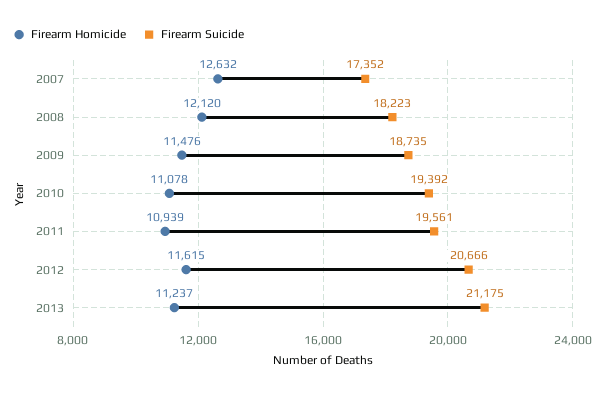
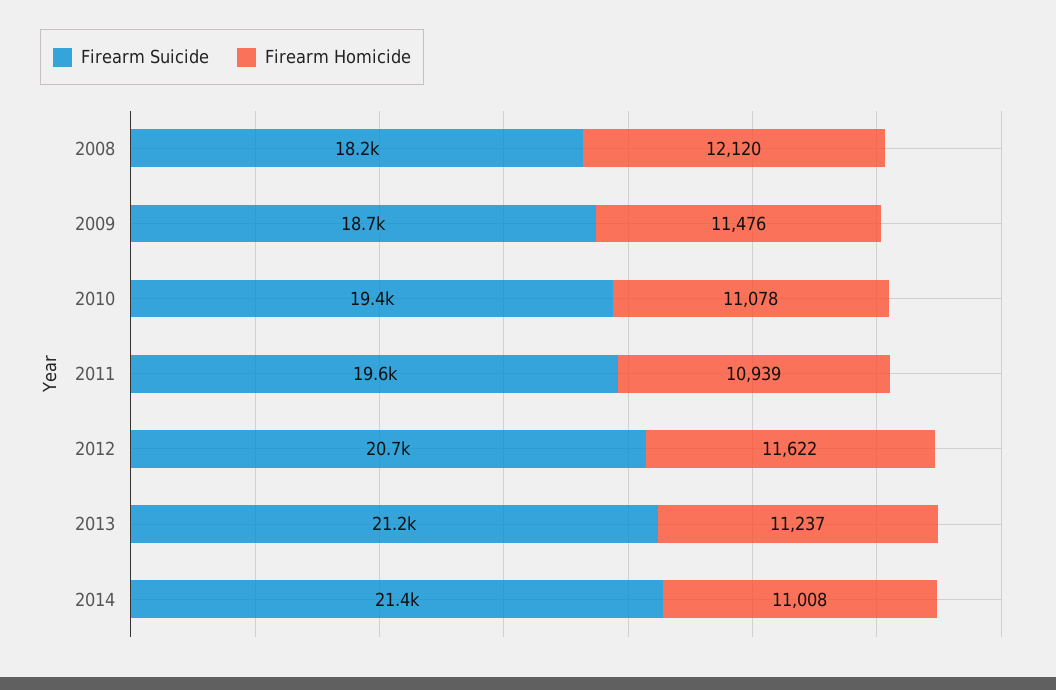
Firearm Homicide, 2007: 12632 -> none
Firearm Suicide, 2007: 17352 -> none
Firearm Homicide, 2012: 11615 -> 11622
Firearm Suicide, 2014: none -> 21400
Firearm Homicide, 2014: none -> 11008

